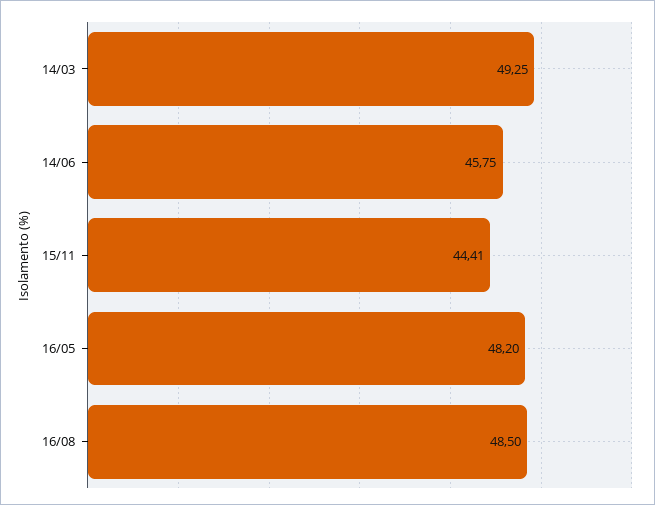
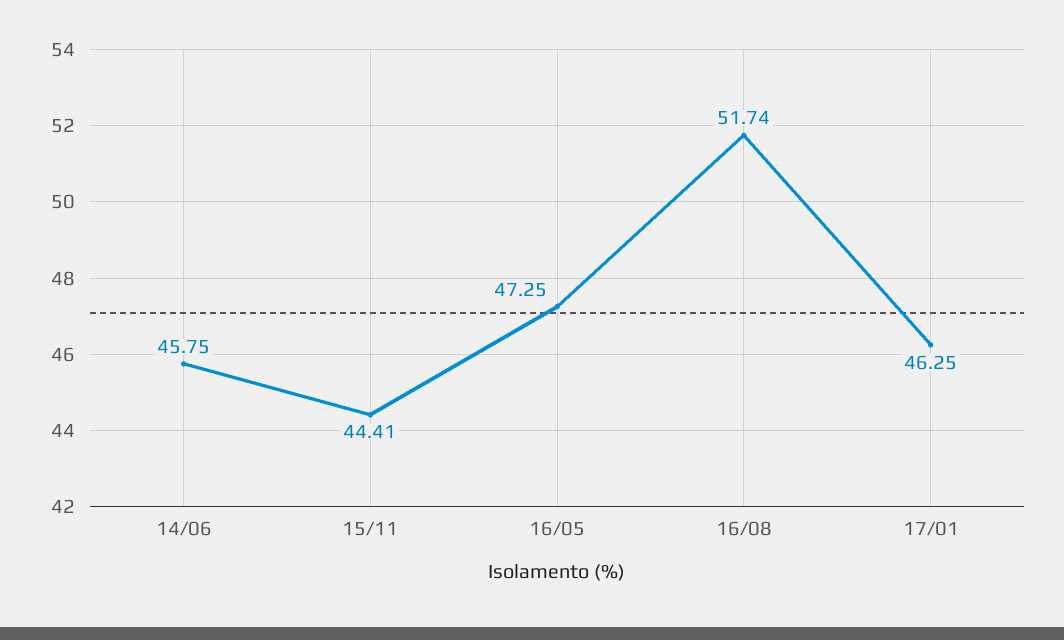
14/03: 49.25 -> none
16/05: 48.2 -> 47.25
16/08: 48.5 -> 51.74
17/01: none -> 46.25

